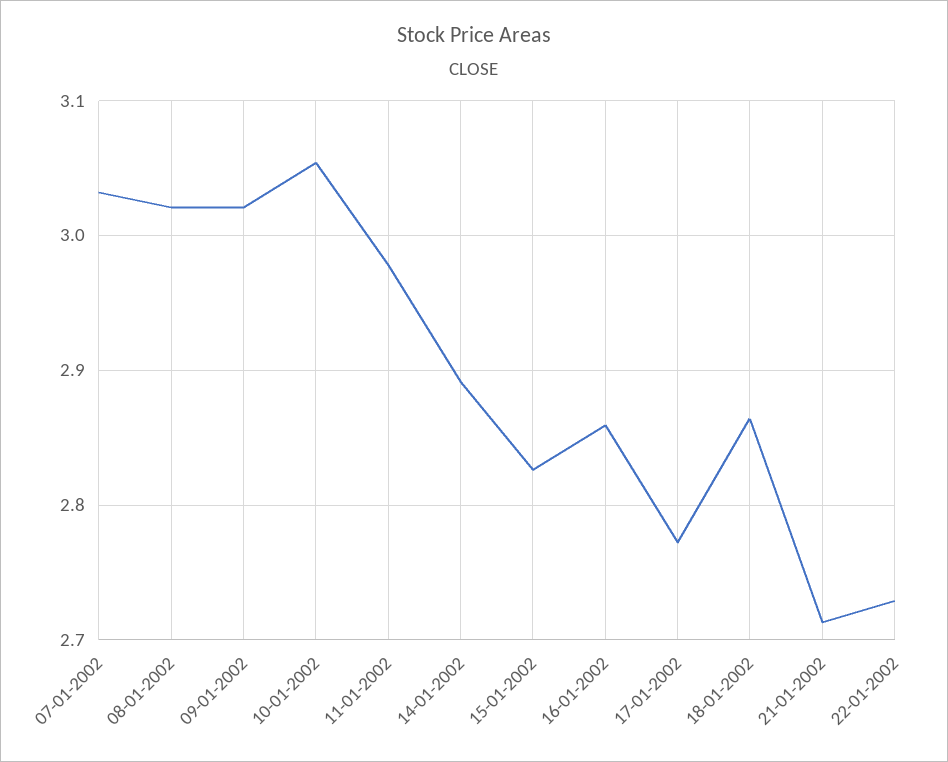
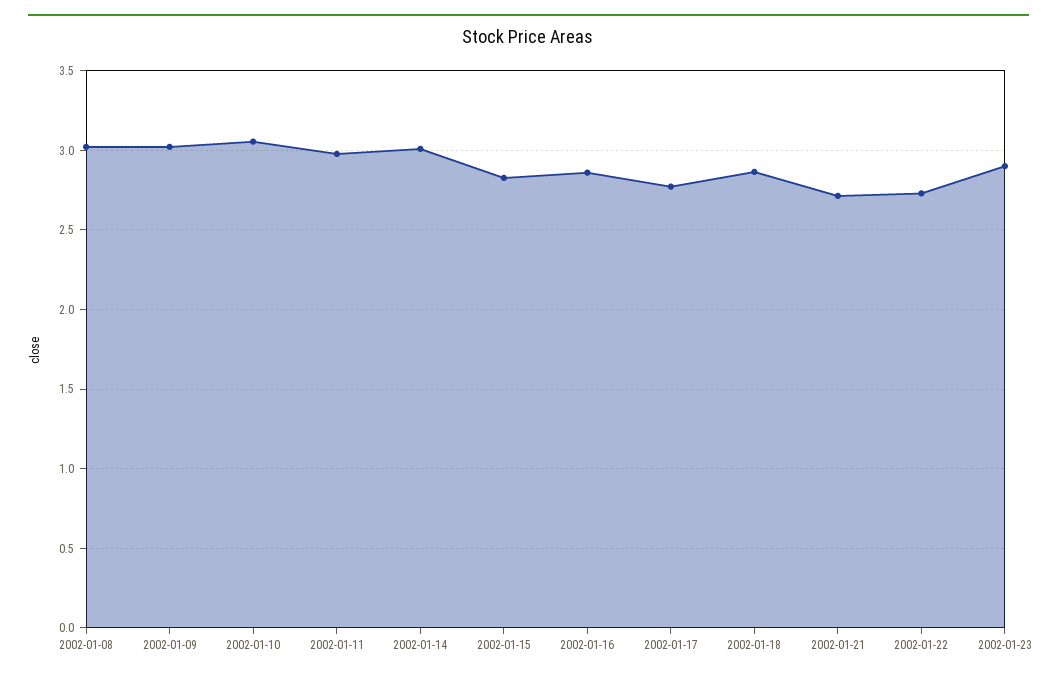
07-01-2002: 3.03 -> none
14-01-2002: 2.89 -> 3
2002-01-23: none -> 2.9

